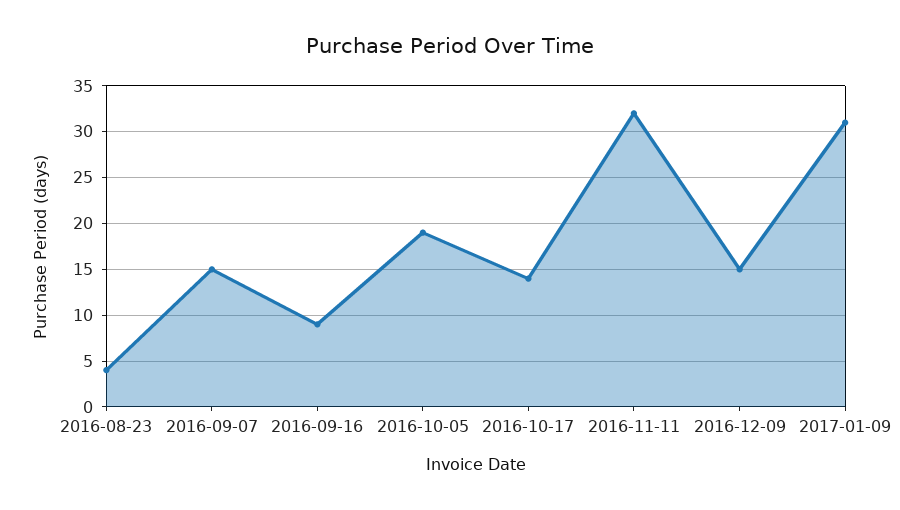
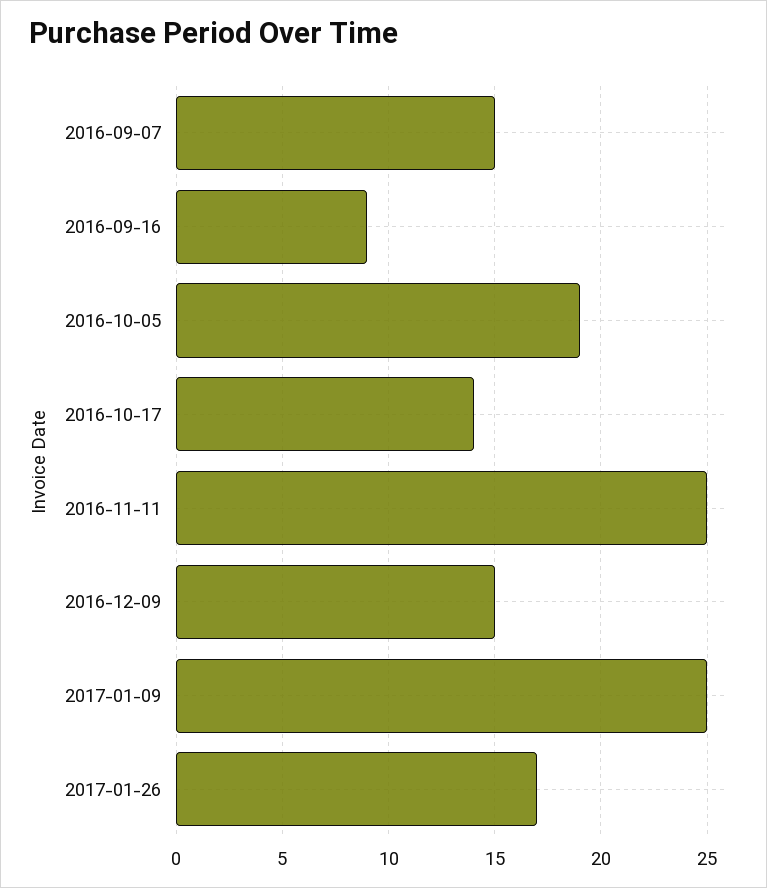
2016-08-23: 4 -> none
2016-11-11: 32 -> 25
2017-01-09: 31 -> 25
2017-01-26: none -> 17

